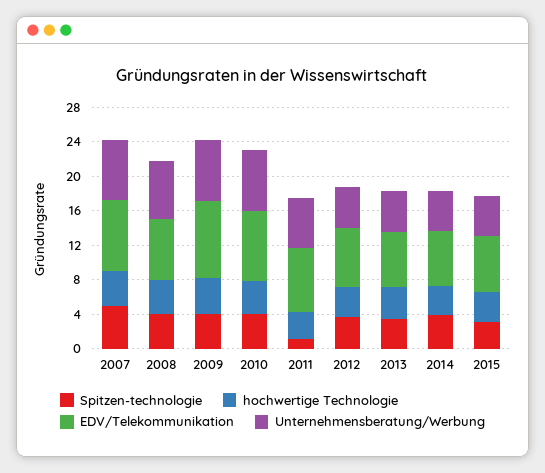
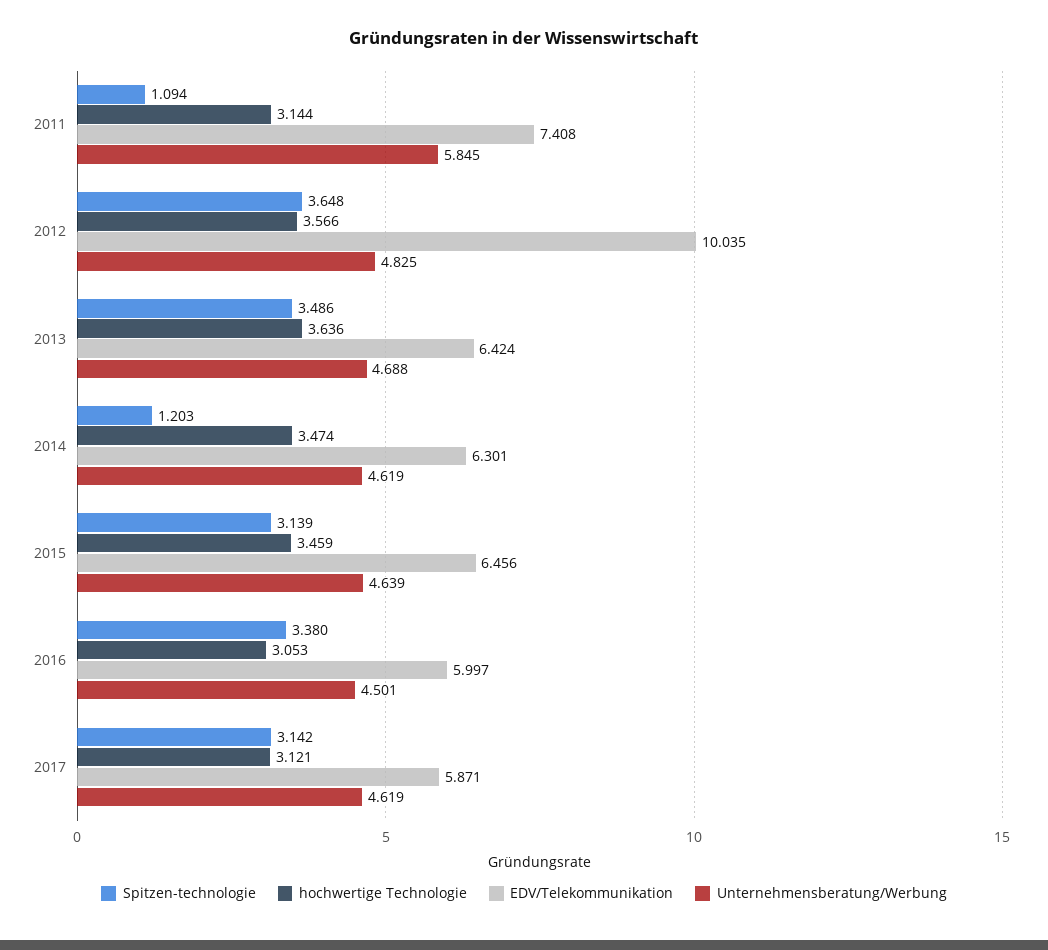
Spitzen-technologie, 2007: 5 -> none
hochwertige Technologie, 2007: 4 -> none
EDV/Telekommunikation, 2007: 8 -> none
Unternehmensberatung/Werbung, 2007: 7 -> none
Spitzen-technologie, 2008: 4 -> none
hochwertige Technologie, 2008: 4 -> none
EDV/Telekommunikation, 2008: 7 -> none
Unternehmensberatung/Werbung, 2008: 7 -> none
Spitzen-technologie, 2009: 4 -> none
hochwertige Technologie, 2009: 4 -> none
EDV/Telekommunikation, 2009: 9 -> none
Unternehmensberatung/Werbung, 2009: 7 -> none
Spitzen-technologie, 2010: 4 -> none
hochwertige Technologie, 2010: 4 -> none
EDV/Telekommunikation, 2010: 8 -> none
Unternehmensberatung/Werbung, 2010: 7 -> none
EDV/Telekommunikation, 2012: 7 -> 10.035
Spitzen-technologie, 2014: 4 -> 1.203
Spitzen-technologie, 2016: none -> 3.38
hochwertige Technologie, 2016: none -> 3.053
EDV/Telekommunikation, 2016: none -> 5.997
Unternehmensberatung/Werbung, 2016: none -> 4.501
Spitzen-technologie, 2017: none -> 3.142
hochwertige Technologie, 2017: none -> 3.121
EDV/Telekommunikation, 2017: none -> 5.871
Unternehmensberatung/Werbung, 2017: none -> 4.619

